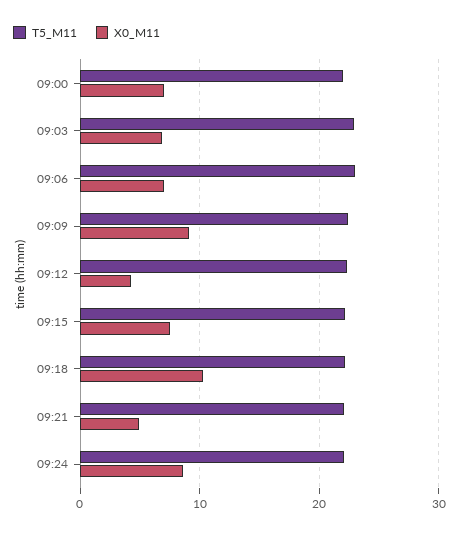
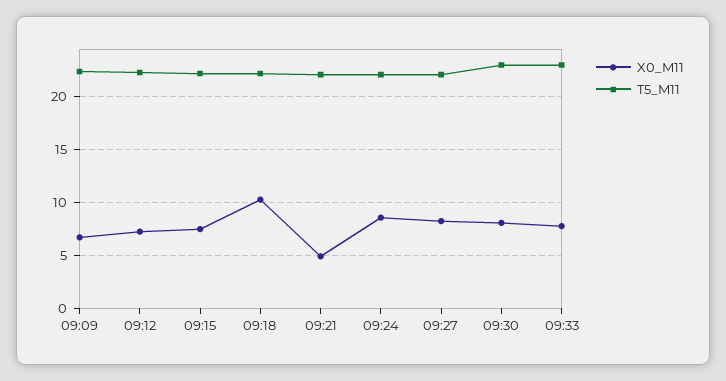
T5_M11, 09:00: 22 -> none
X0_M11, 09:00: 7 -> none
T5_M11, 09:03: 23 -> none
X0_M11, 09:03: 7 -> none
T5_M11, 09:06: 23 -> none
X0_M11, 09:06: 7 -> none
X0_M11, 09:09: 9 -> 7
X0_M11, 09:12: 4 -> 7
X0_M11, 09:27: none -> 8
T5_M11, 09:27: none -> 22
X0_M11, 09:30: none -> 8
T5_M11, 09:30: none -> 23
X0_M11, 09:33: none -> 8
T5_M11, 09:33: none -> 23

